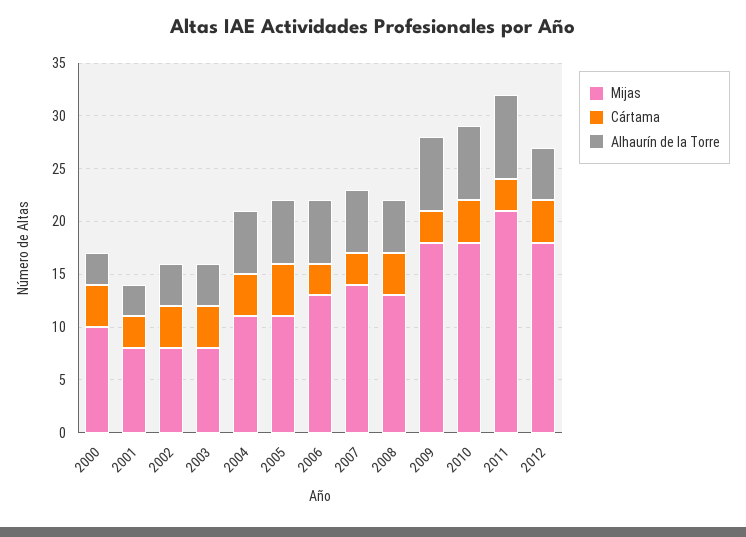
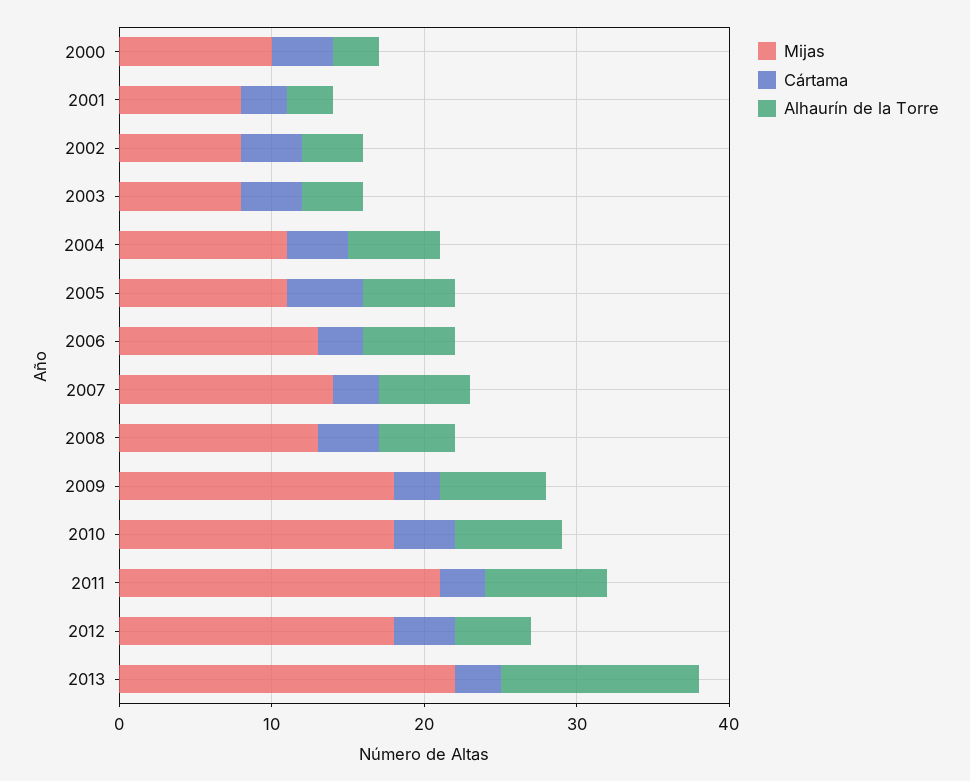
Mijas, 2013: none -> 22
Cártama, 2013: none -> 3
Alhaurín de la Torre, 2013: none -> 13

